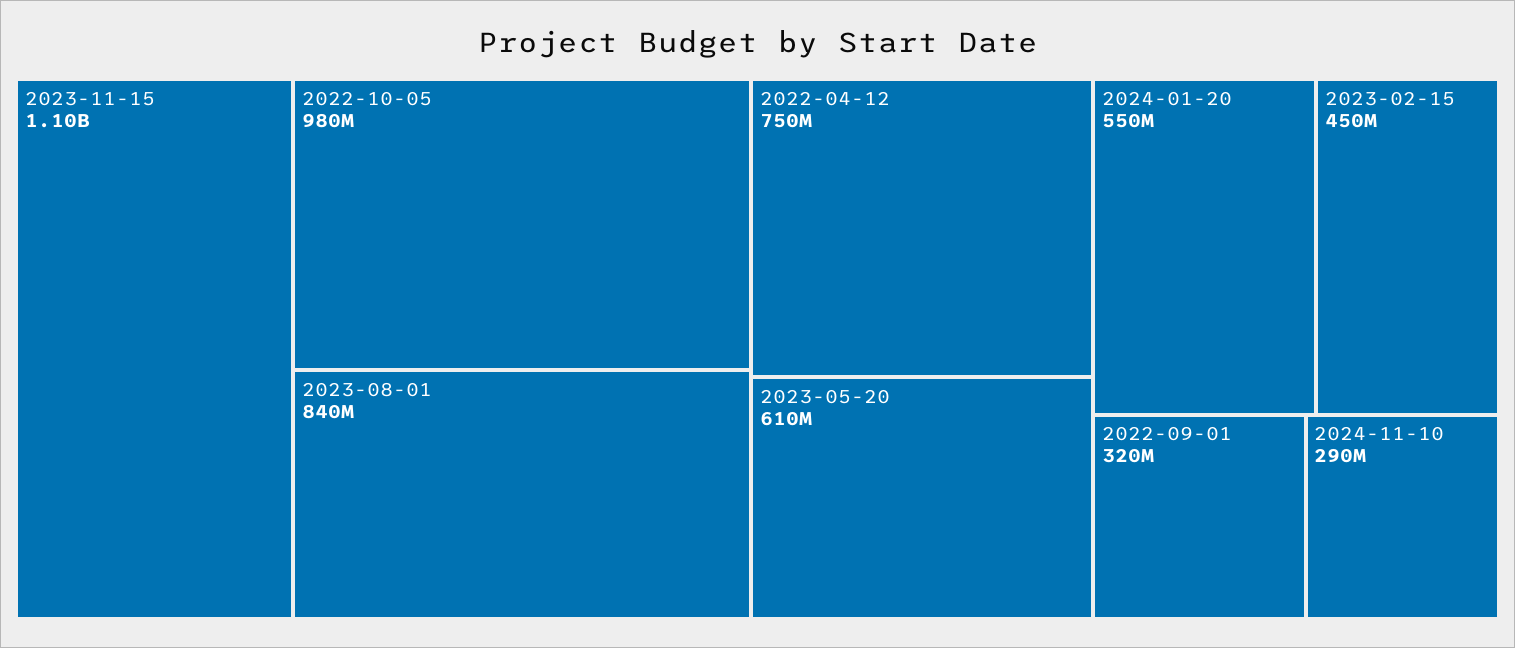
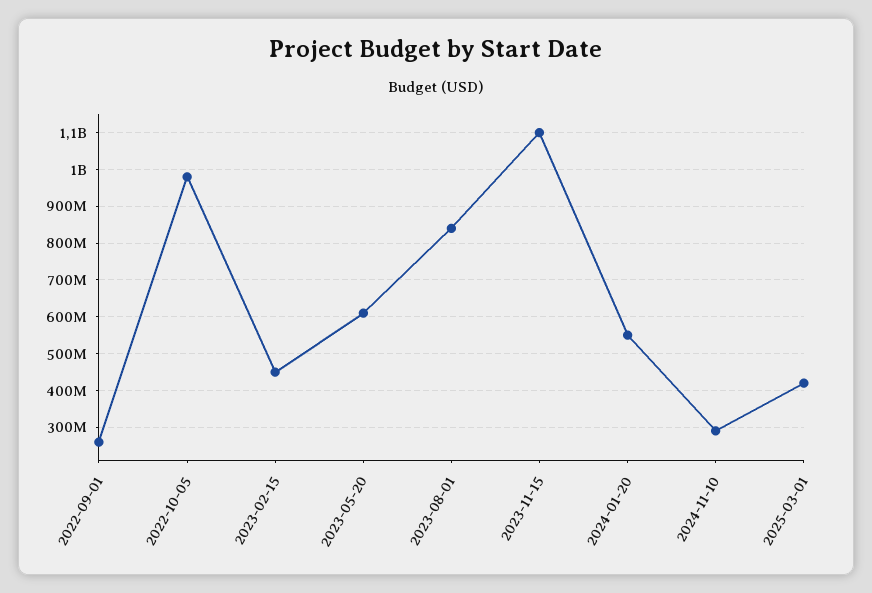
2022-04-12: 750000000 -> none
2022-09-01: 320000000 -> 260000000
2025-03-01: none -> 420000000

